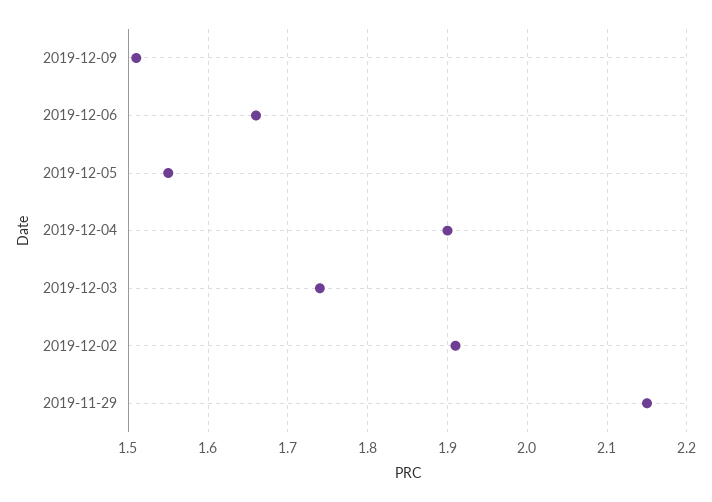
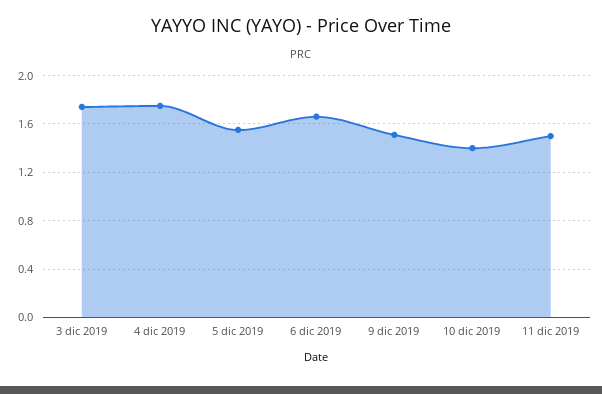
2019-12-04: 1.9 -> 1.75
2019-12-02: 1.91 -> none
2019-11-29: 2.15 -> none
10 dic 2019: none -> 1.4
11 dic 2019: none -> 1.5

